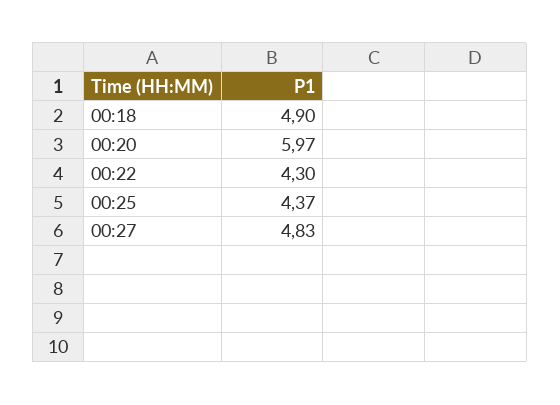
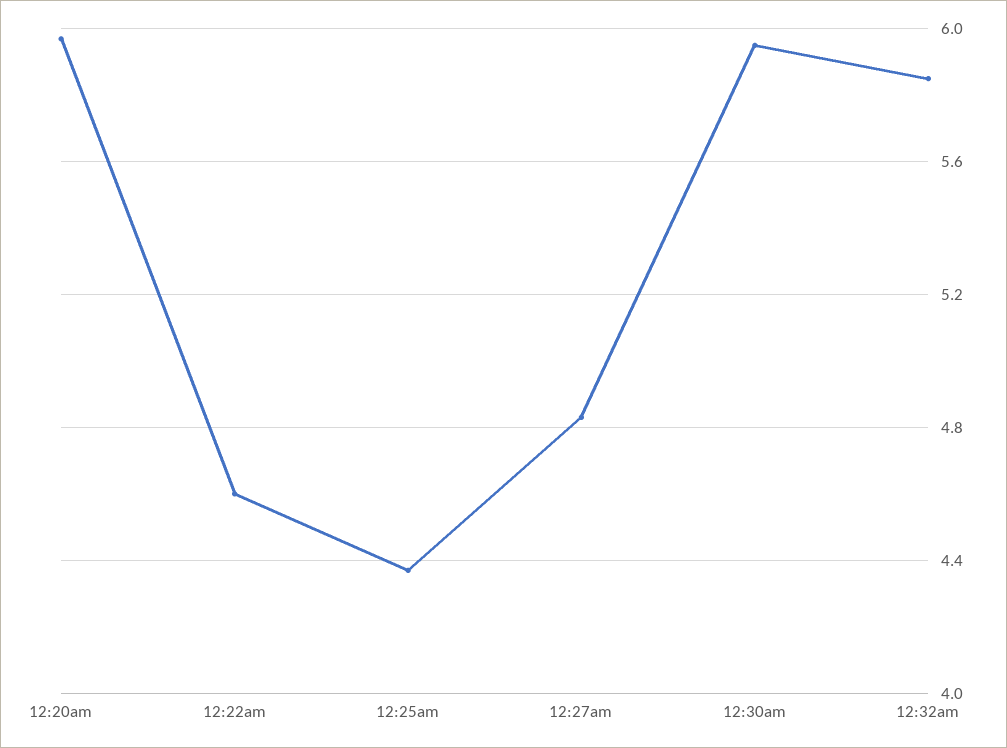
00:18: 4.9 -> none
00:22: 4.3 -> 4.6
12:30am: none -> 5.95
12:32am: none -> 5.85

